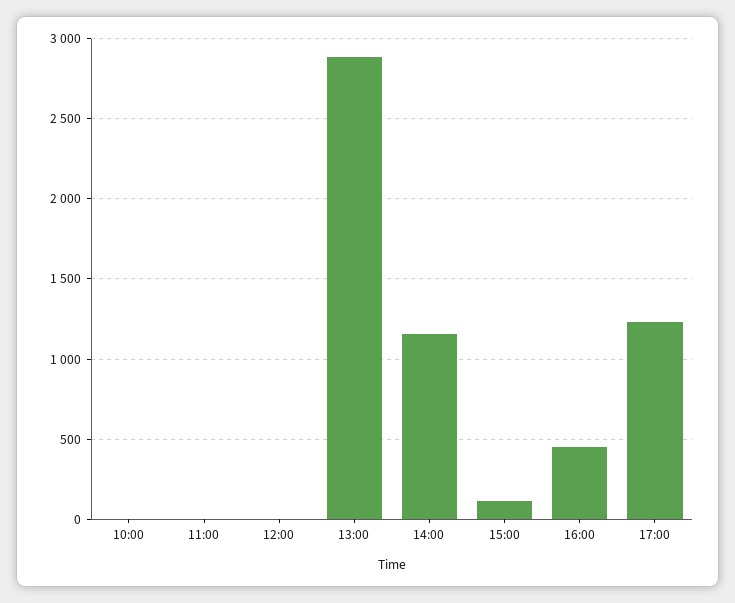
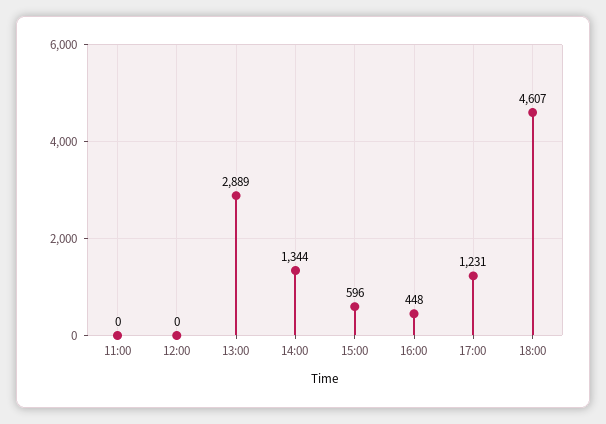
10:00: 0 -> none
14:00: 1150 -> 1344
15:00: 100 -> 596
18:00: none -> 4607

